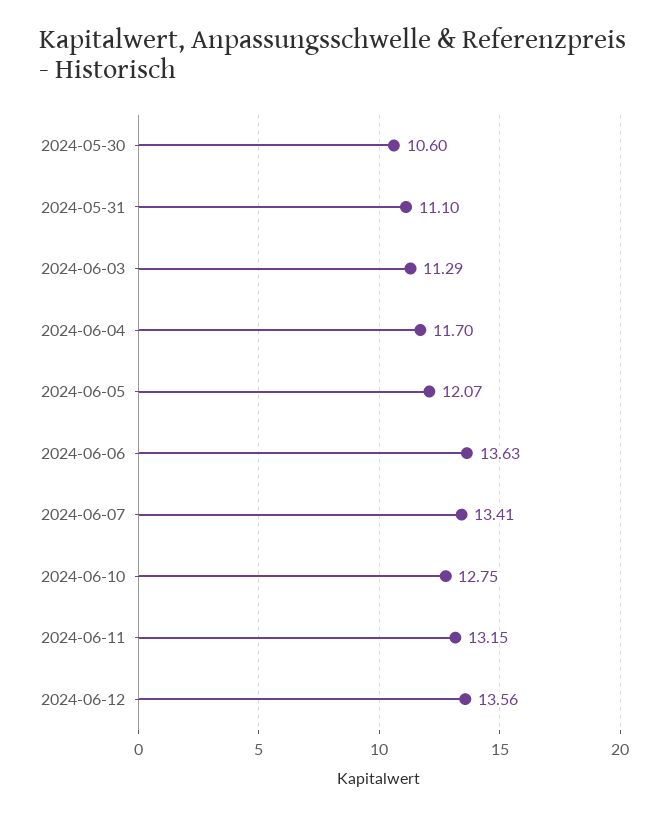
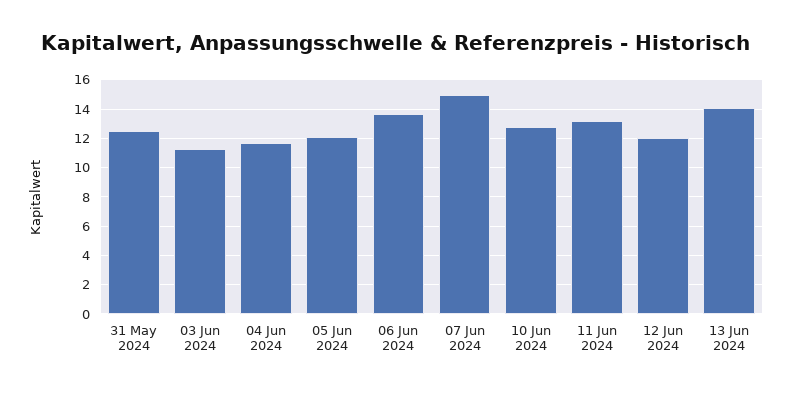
2024-05-30: 10.6 -> none
2024-05-31: 11.1 -> 12.5
2024-06-07: 13.41 -> 15
2024-06-12: 13.56 -> 12
13 Jun 2024: none -> 14

